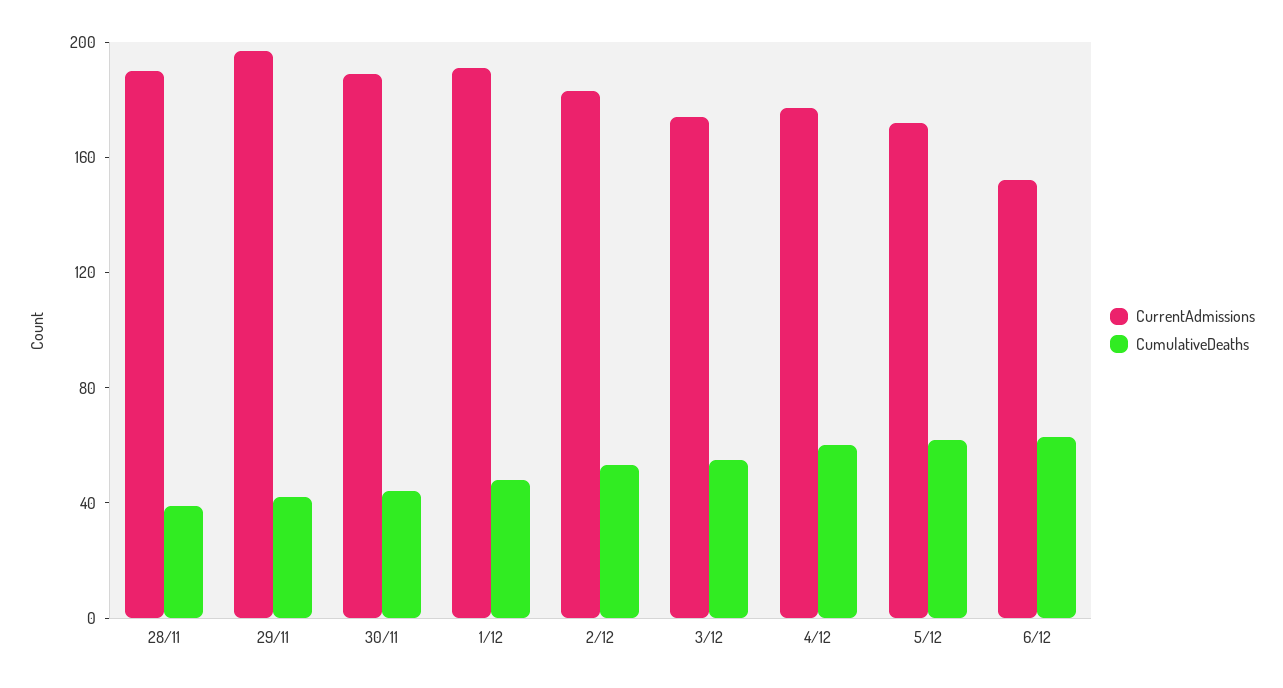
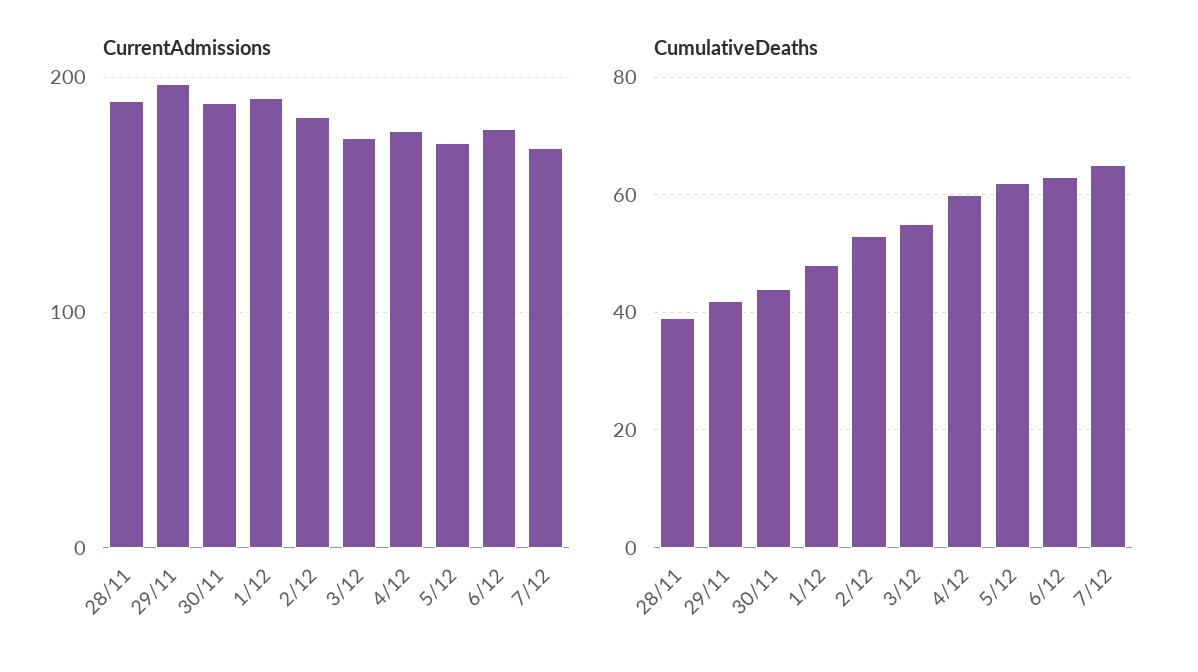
CurrentAdmissions, 6/12: 150 -> 180
CurrentAdmissions, 7/12: none -> 170
CumulativeDeaths, 7/12: none -> 65

